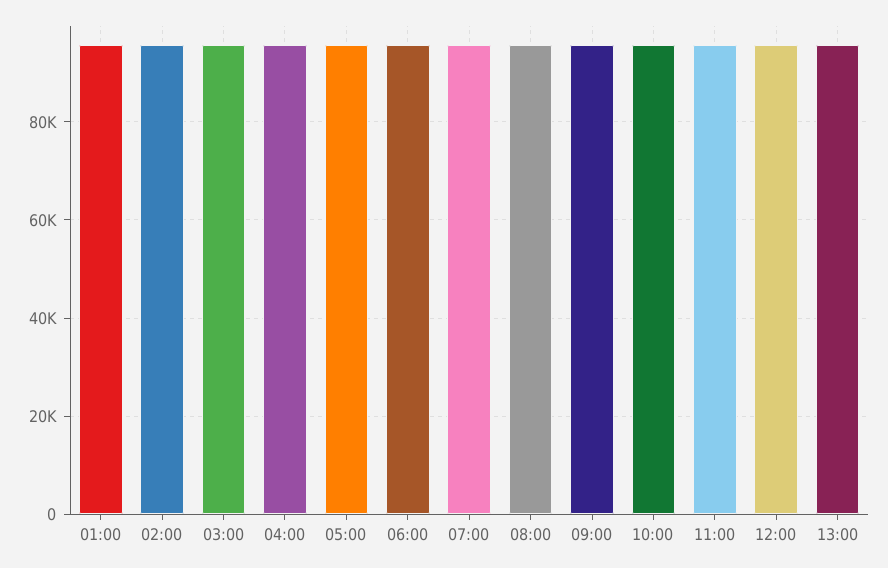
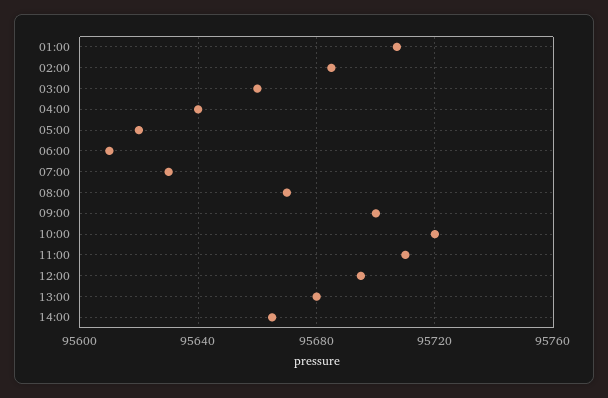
14:00: none -> 95665

